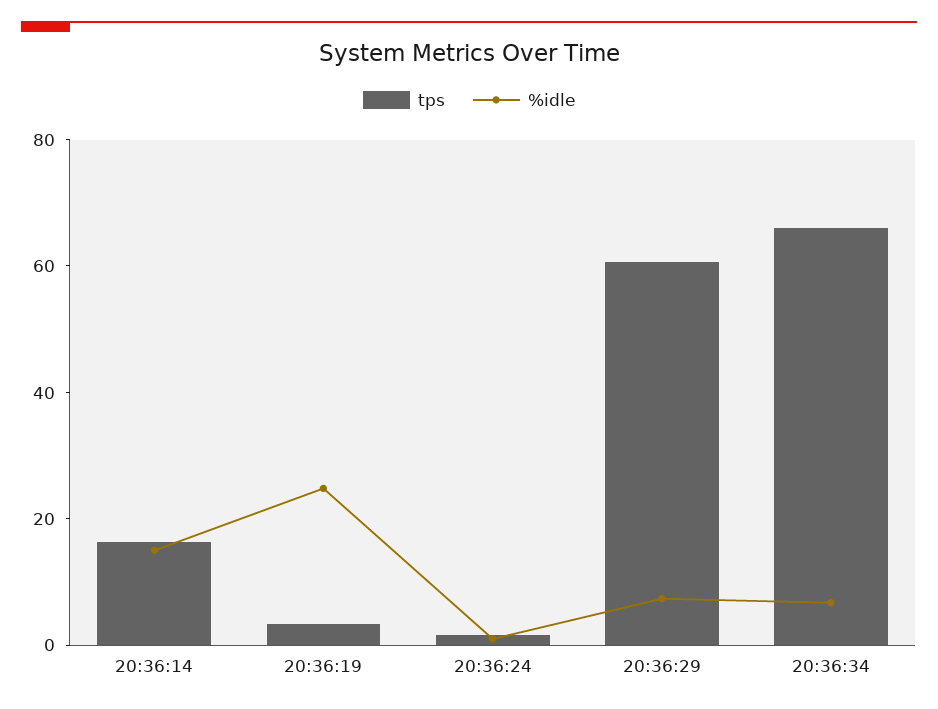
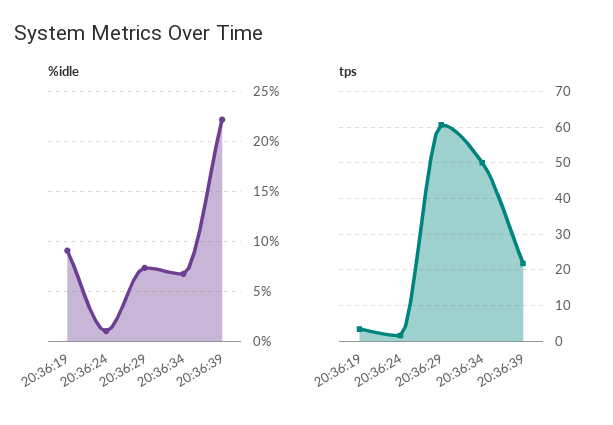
tps, 20:36:14: 15 -> none
%idle, 20:36:14: 15 -> none
%idle, 20:36:19: 25 -> 9
tps, 20:36:34: 65 -> 50
%idle, 20:36:39: none -> 22
tps, 20:36:39: none -> 22

